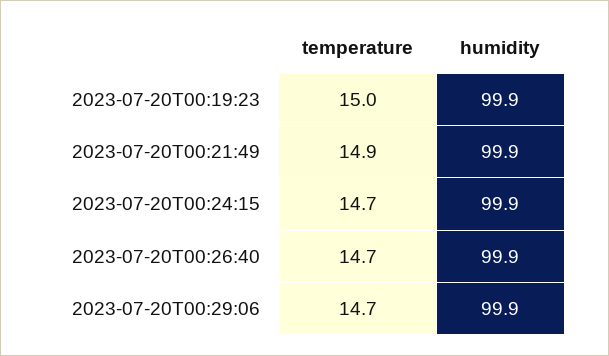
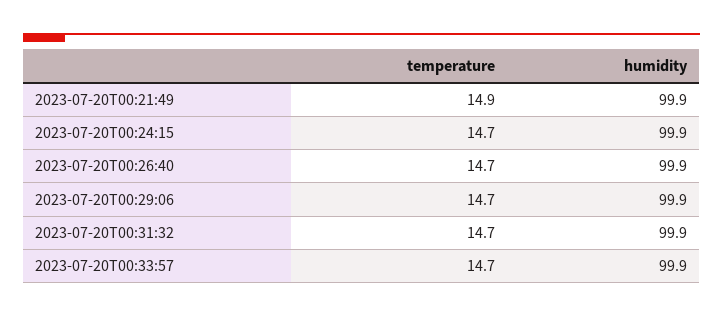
temperature, 2023-07-20T00:19:23: 15 -> none
humidity, 2023-07-20T00:19:23: 99.9 -> none
temperature, 2023-07-20T00:31:32: none -> 14.7
humidity, 2023-07-20T00:31:32: none -> 99.9
temperature, 2023-07-20T00:33:57: none -> 14.7
humidity, 2023-07-20T00:33:57: none -> 99.9

